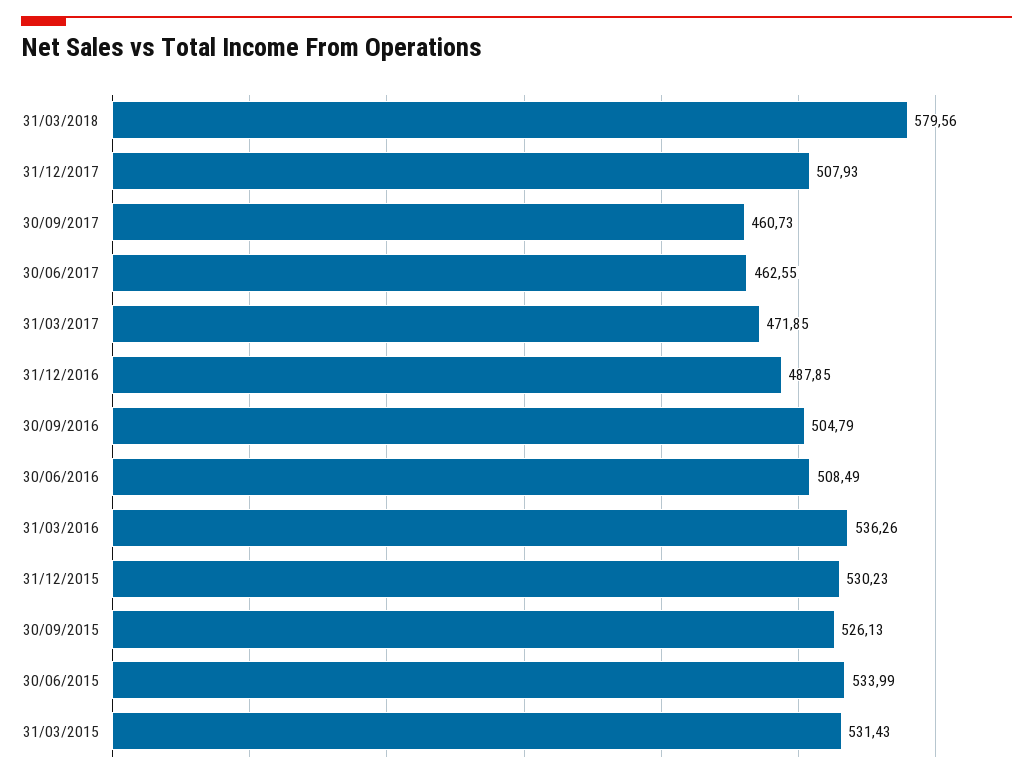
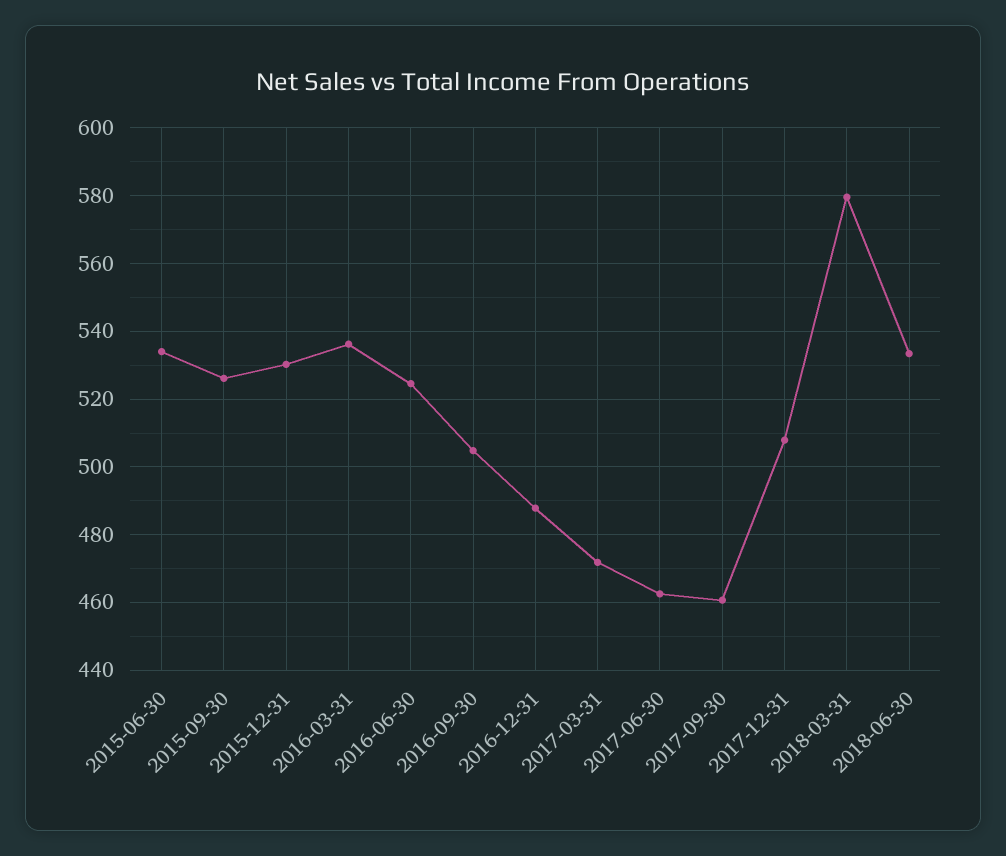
30/06/2016: 508.49 -> 524
31/03/2015: 531.43 -> none
2018-06-30: none -> 534

